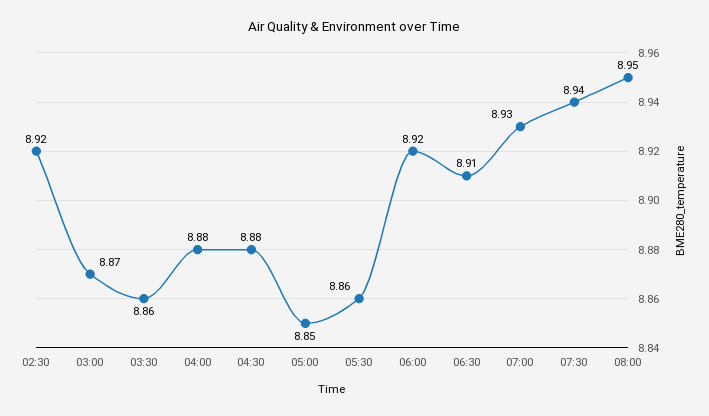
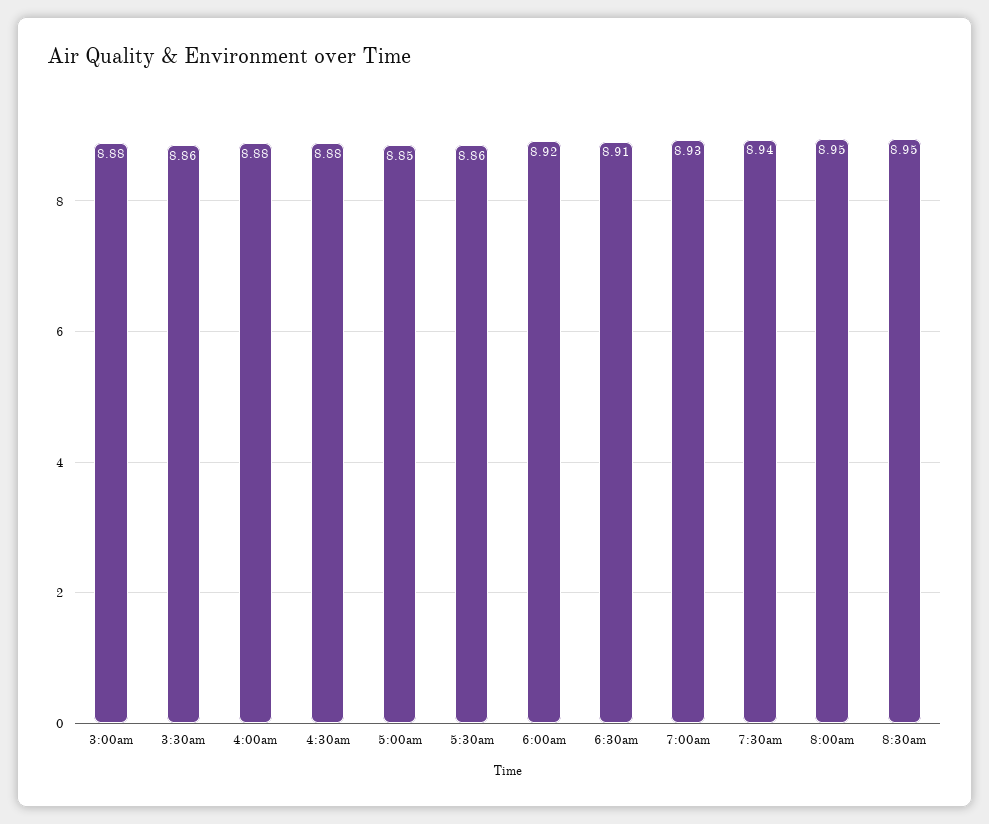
02:30: 8.92 -> none
03:00: 8.87 -> 8.88
8:30am: none -> 8.95

